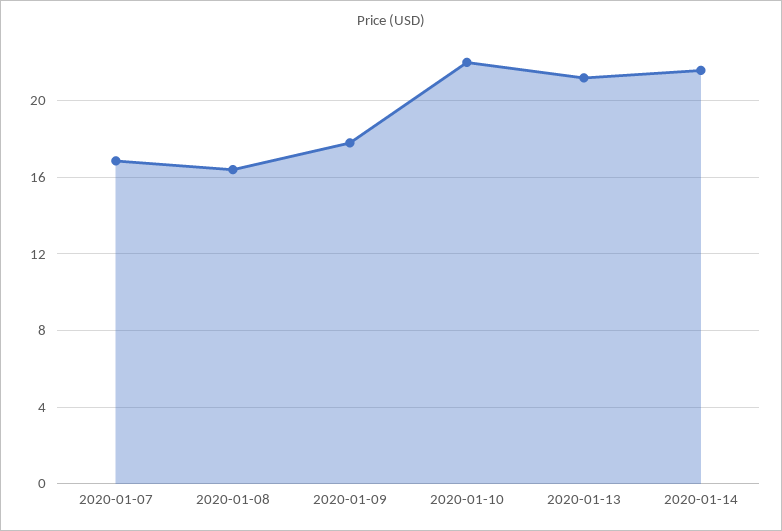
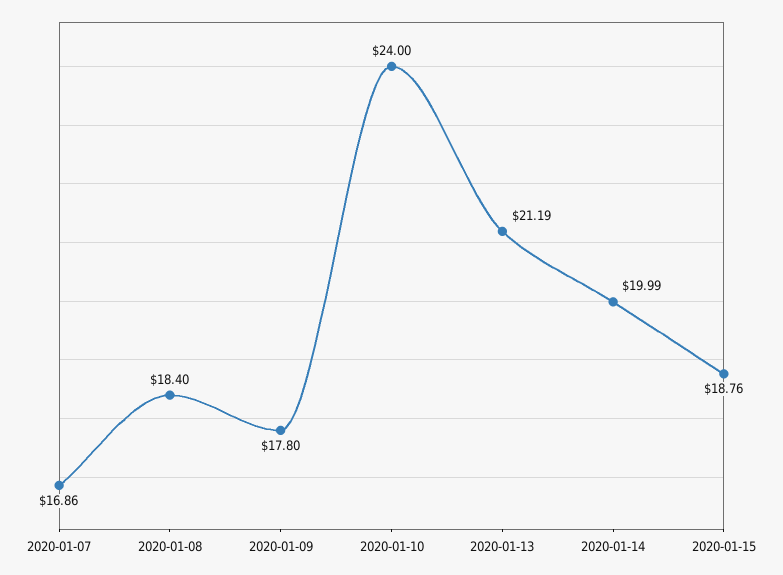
2020-01-08: 16.5 -> 18.4
2020-01-10: 22 -> 24
2020-01-14: 21.5 -> 19.99
2020-01-15: none -> 18.76

